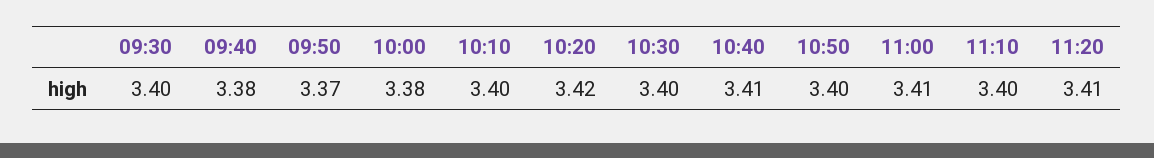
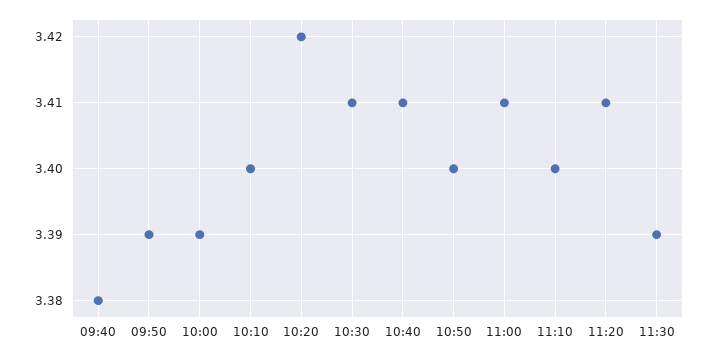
09:30: 3.4 -> none
09:50: 3.37 -> 3.39
10:00: 3.38 -> 3.39
10:30: 3.4 -> 3.41
11:30: none -> 3.39

